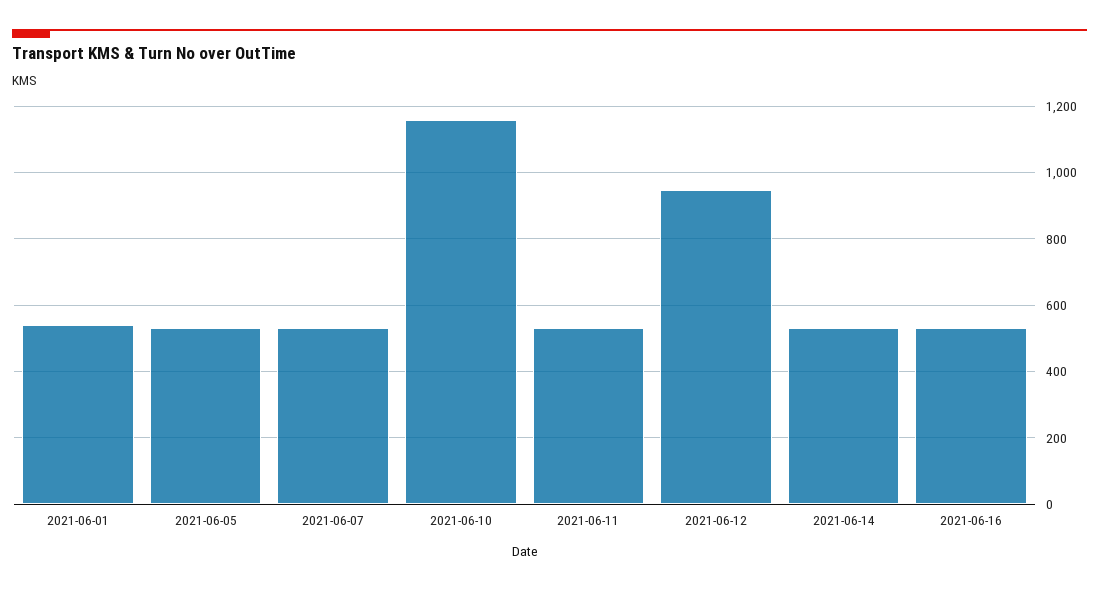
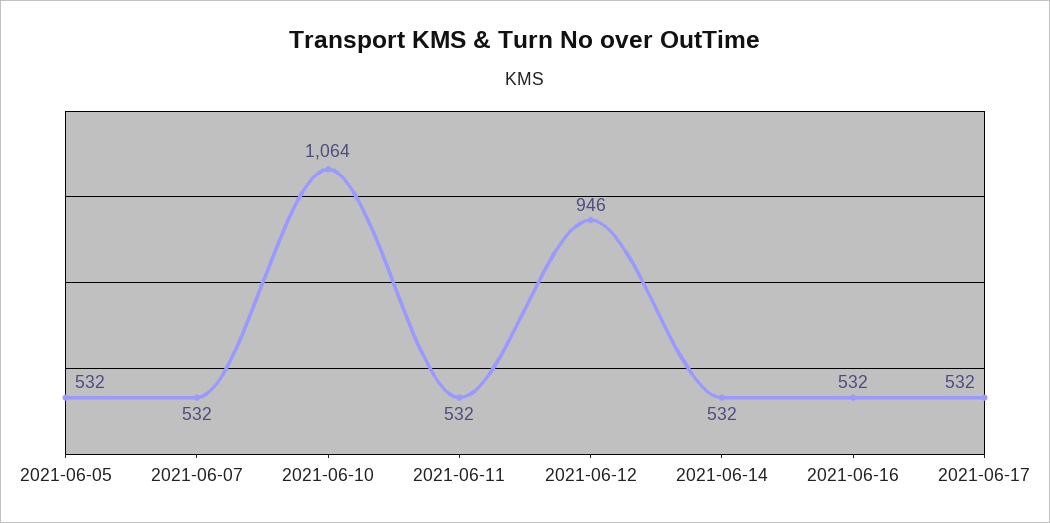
2021-06-01: 540 -> none
2021-06-10: 1160 -> 1064
2021-06-17: none -> 532

